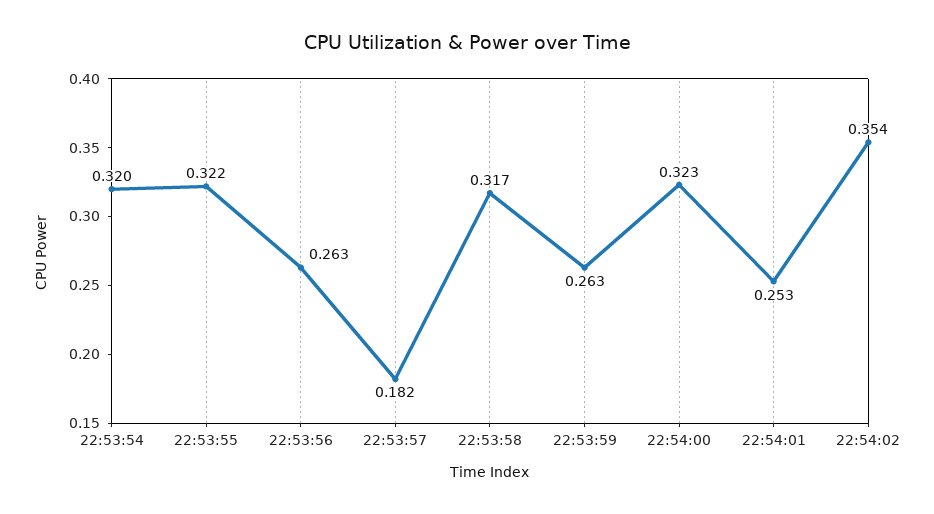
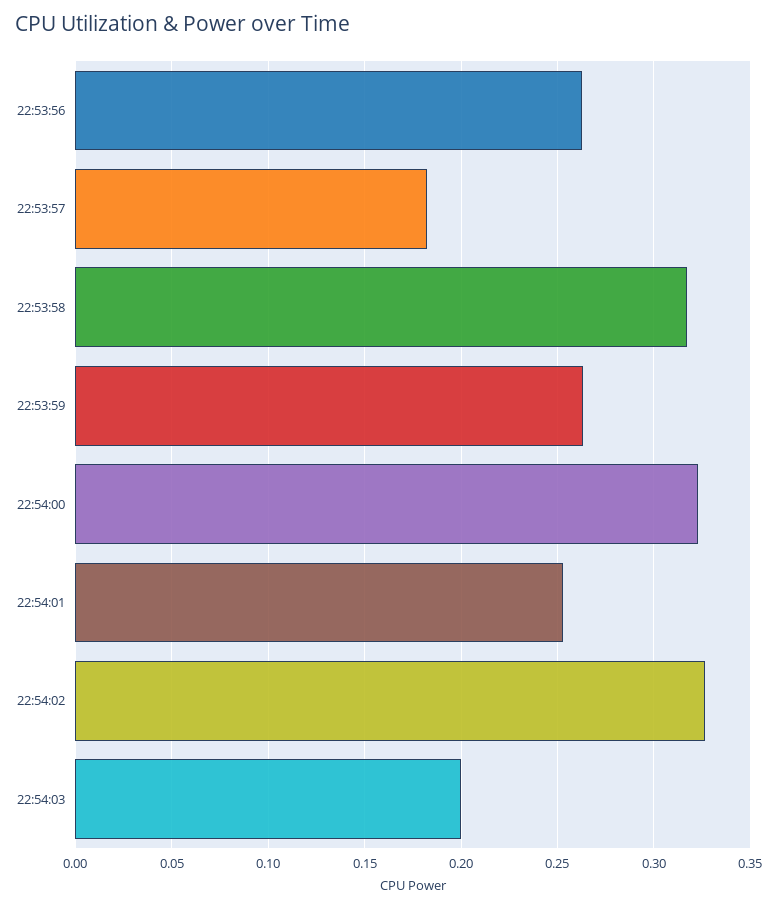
22:53:54: 0.32 -> none
22:53:55: 0.322 -> none
22:54:02: 0.354 -> 0.325
22:54:03: none -> 0.2

